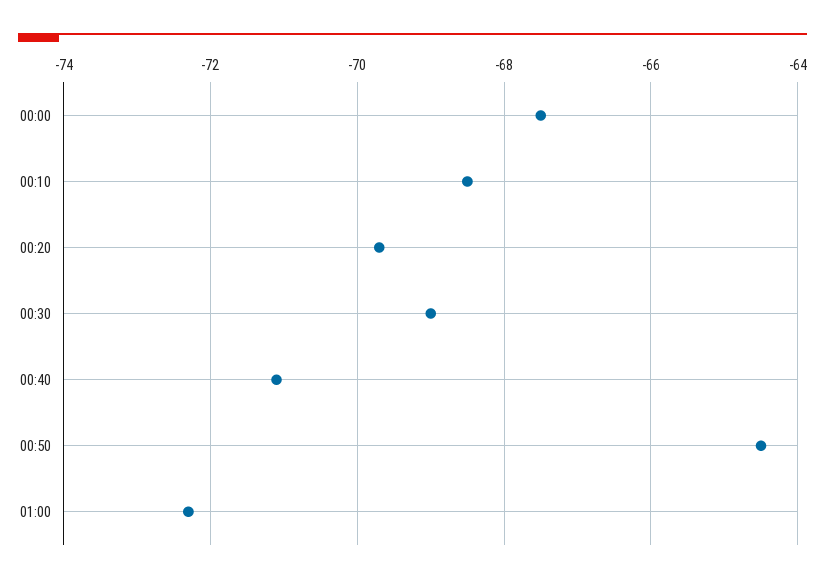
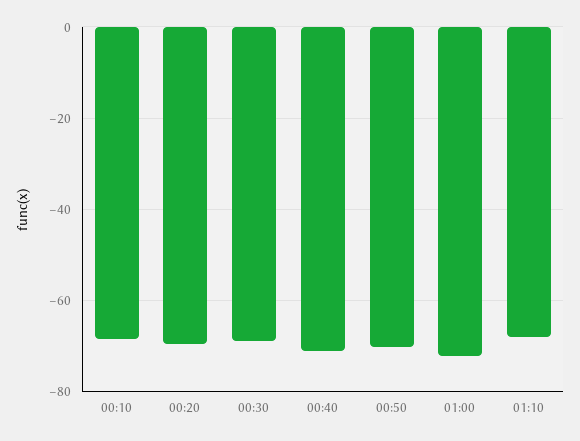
00:00: -67.5 -> none
00:50: -64.5 -> -70
01:10: none -> -68

